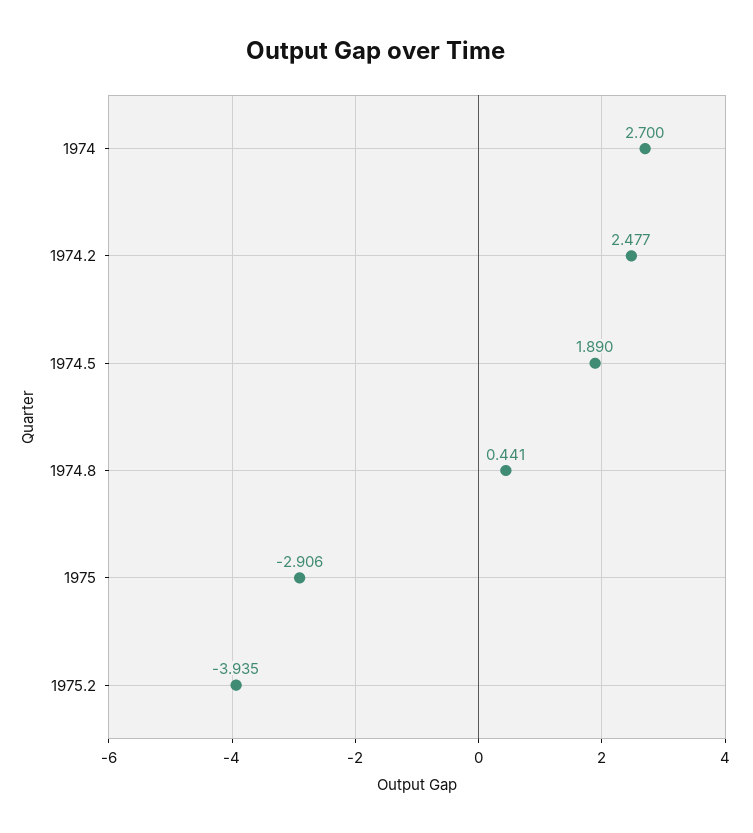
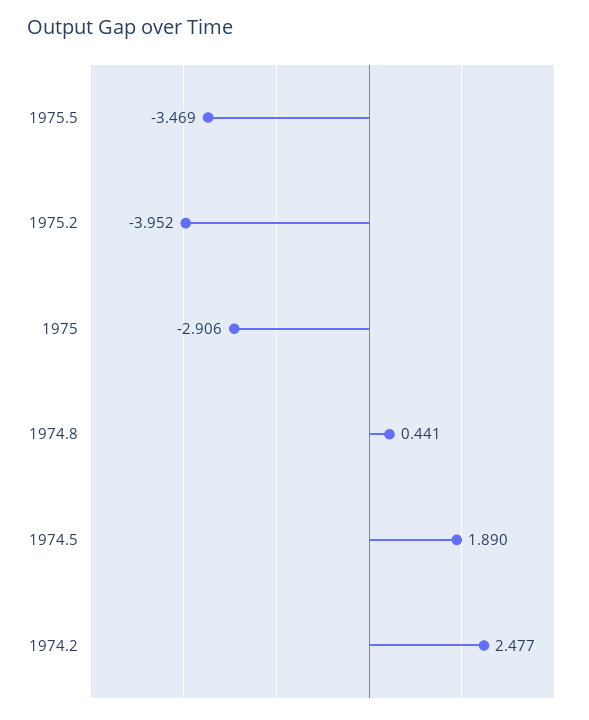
1974: 2.7 -> none
1975.2: -3.935 -> -3.952
1975.5: none -> -3.469

